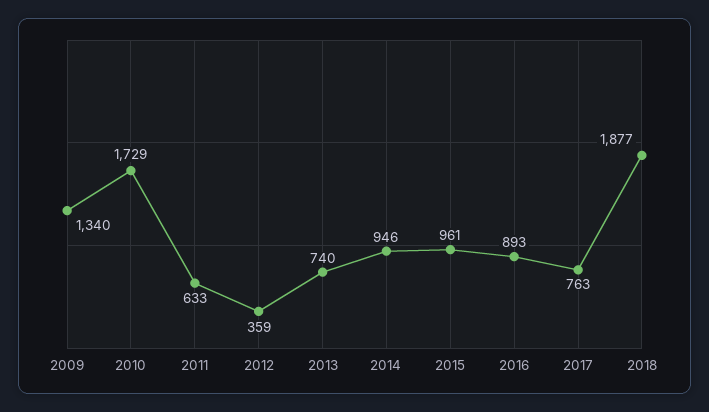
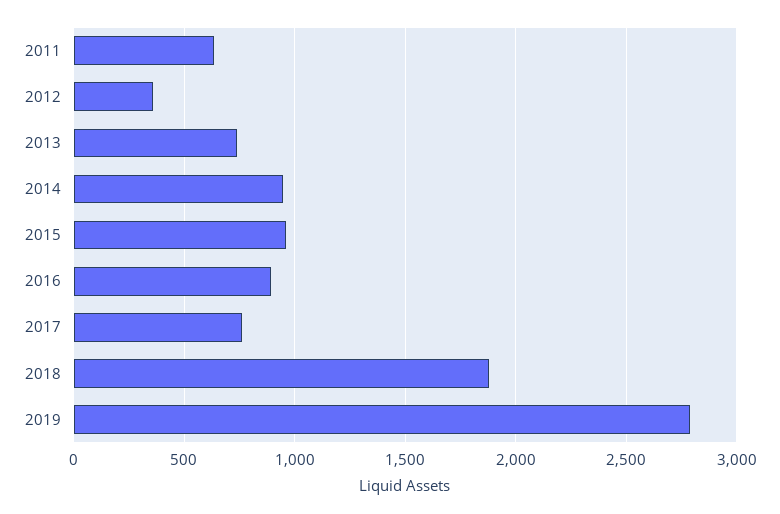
2009: 1340 -> none
2010: 1729 -> none
2019: none -> 2800

